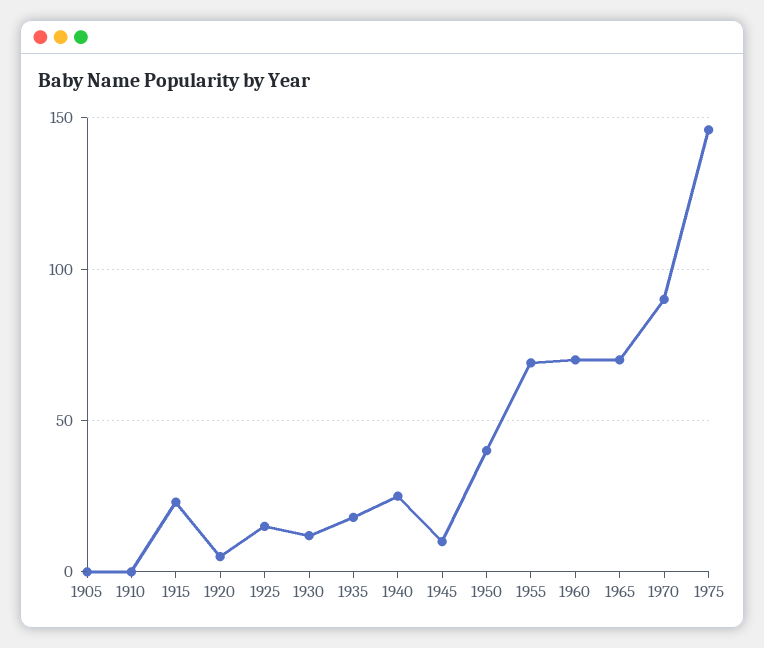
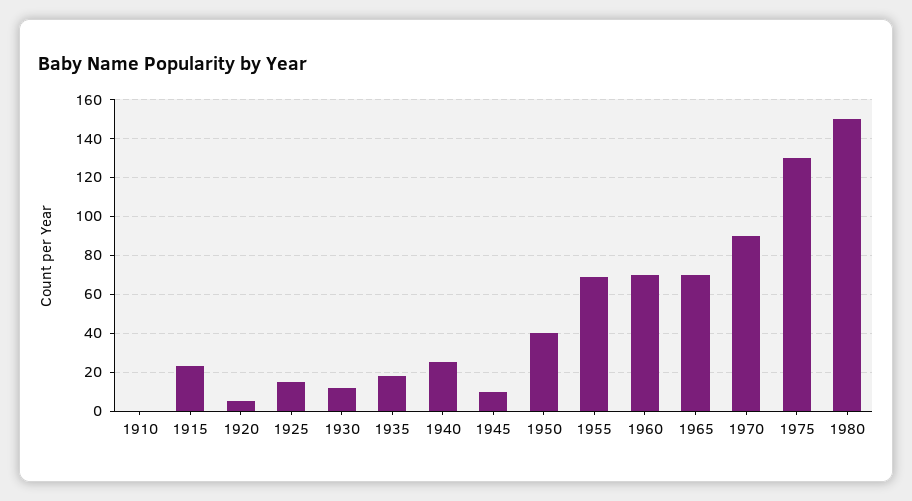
1905: 0 -> none
1975: 145 -> 130
1980: none -> 150

